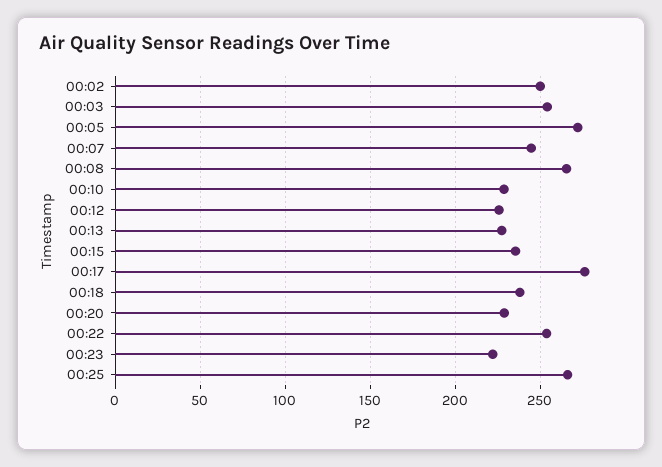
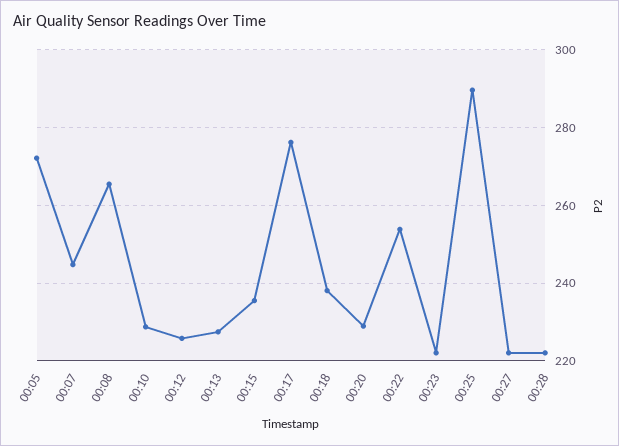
00:02: 250 -> none
00:03: 255 -> none
00:25: 265 -> 290
00:27: none -> 222
00:28: none -> 222

